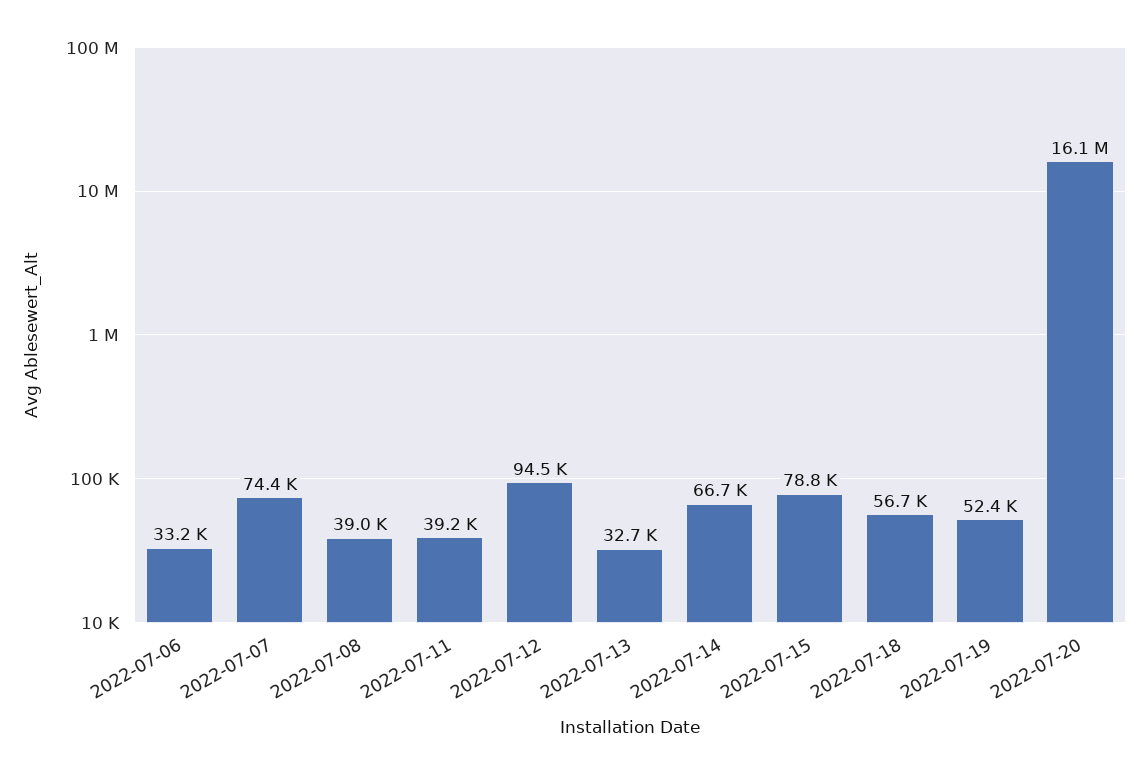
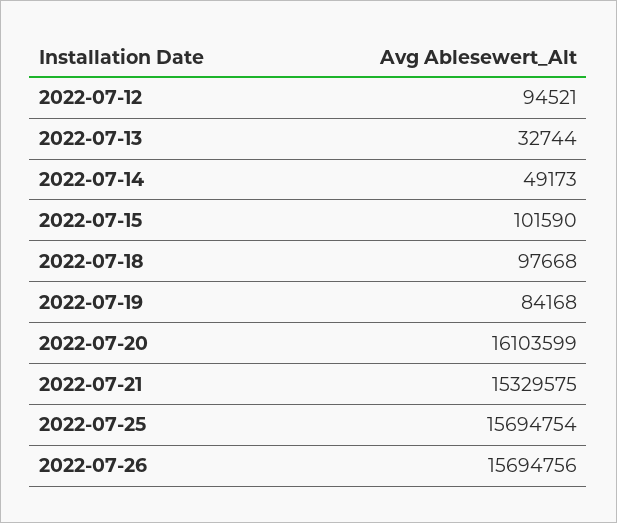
2022-07-06: 33200 -> none
2022-07-07: 74400 -> none
2022-07-08: 39000 -> none
2022-07-11: 39200 -> none
2022-07-14: 66700 -> 49173
2022-07-15: 78800 -> 101590
2022-07-18: 56700 -> 97668
2022-07-19: 52400 -> 84168
2022-07-21: none -> 15329575
2022-07-25: none -> 15694754
2022-07-26: none -> 15694756

